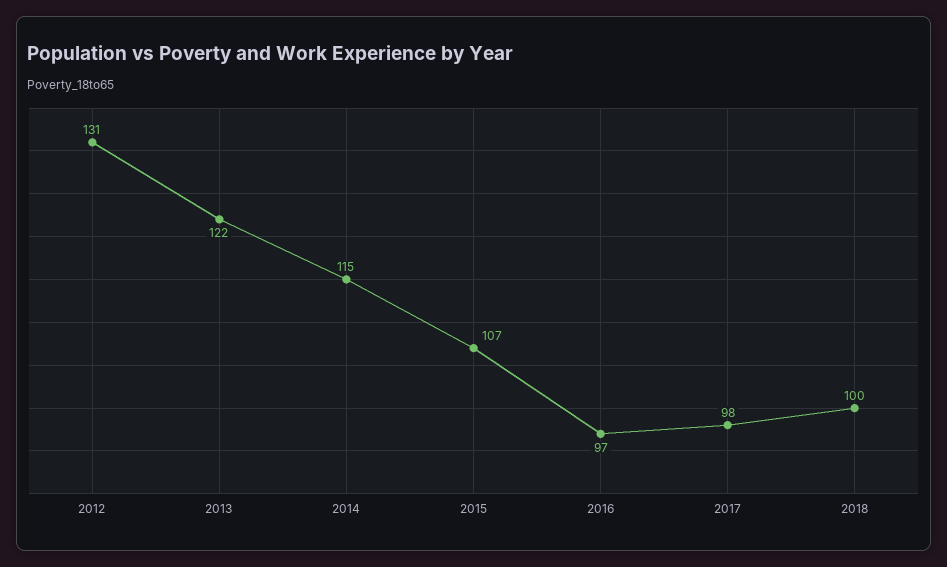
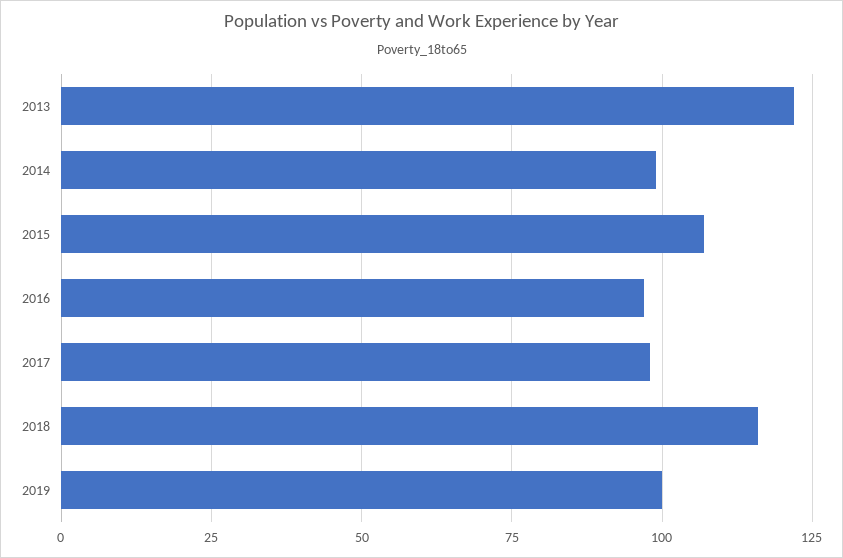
2012: 131 -> none
2014: 115 -> 100
2018: 100 -> 115
2019: none -> 100

